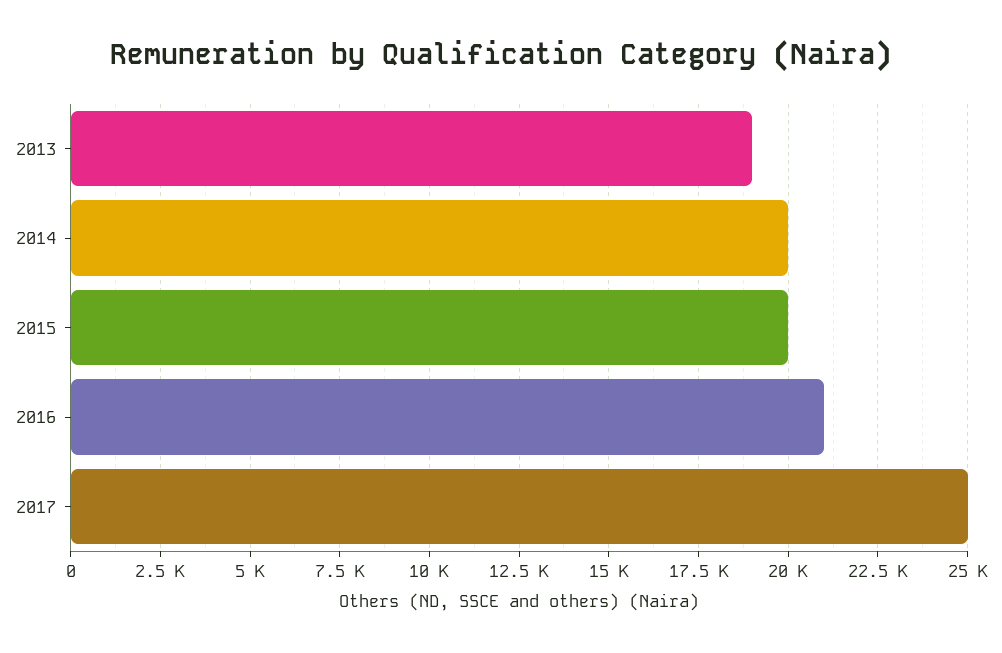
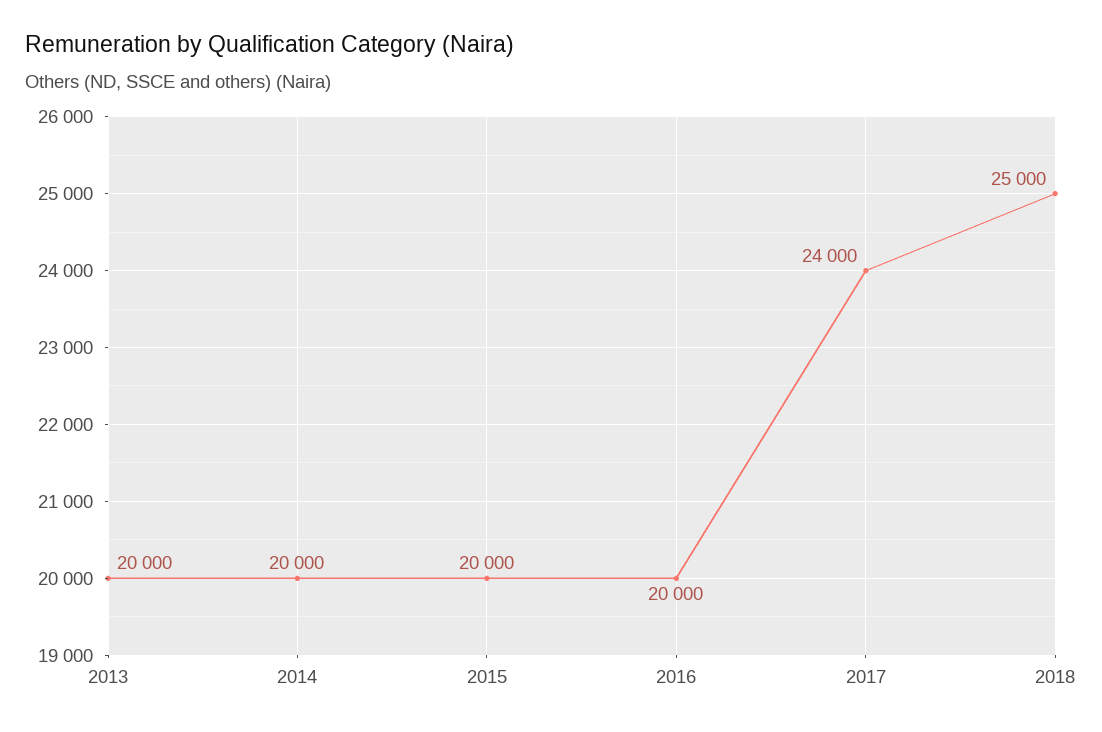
2013: 19000 -> 20000
2016: 21000 -> 20000
2017: 25000 -> 24000
2018: none -> 25000

